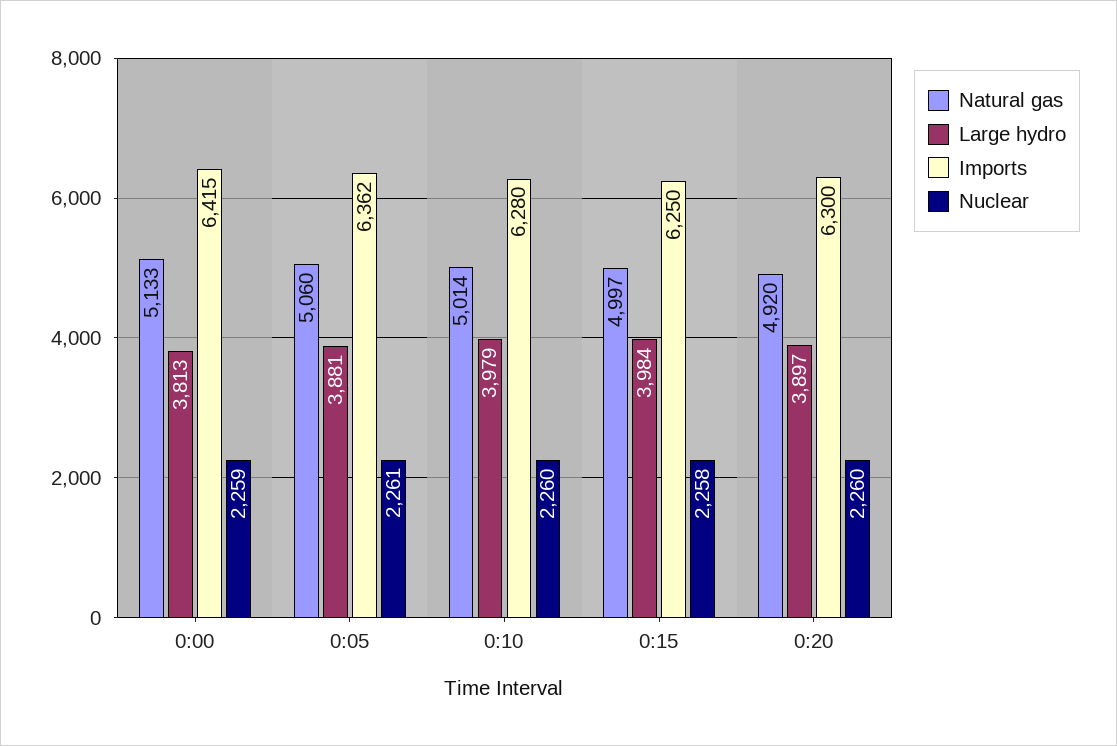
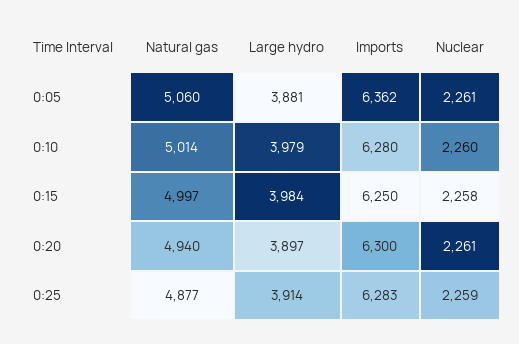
Natural gas, 0:00: 5133 -> none
Large hydro, 0:00: 3813 -> none
Imports, 0:00: 6415 -> none
Nuclear, 0:00: 2259 -> none
Natural gas, 0:20: 4920 -> 4940
Nuclear, 0:20: 2260 -> 2261
Natural gas, 0:25: none -> 4877
Large hydro, 0:25: none -> 3914
Imports, 0:25: none -> 6283
Nuclear, 0:25: none -> 2259

